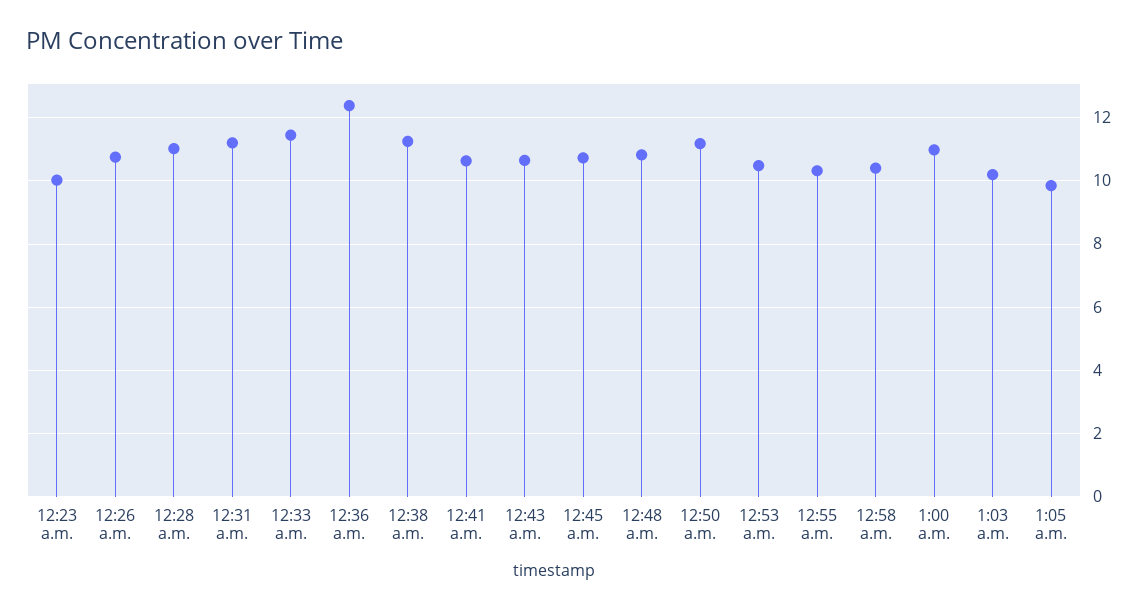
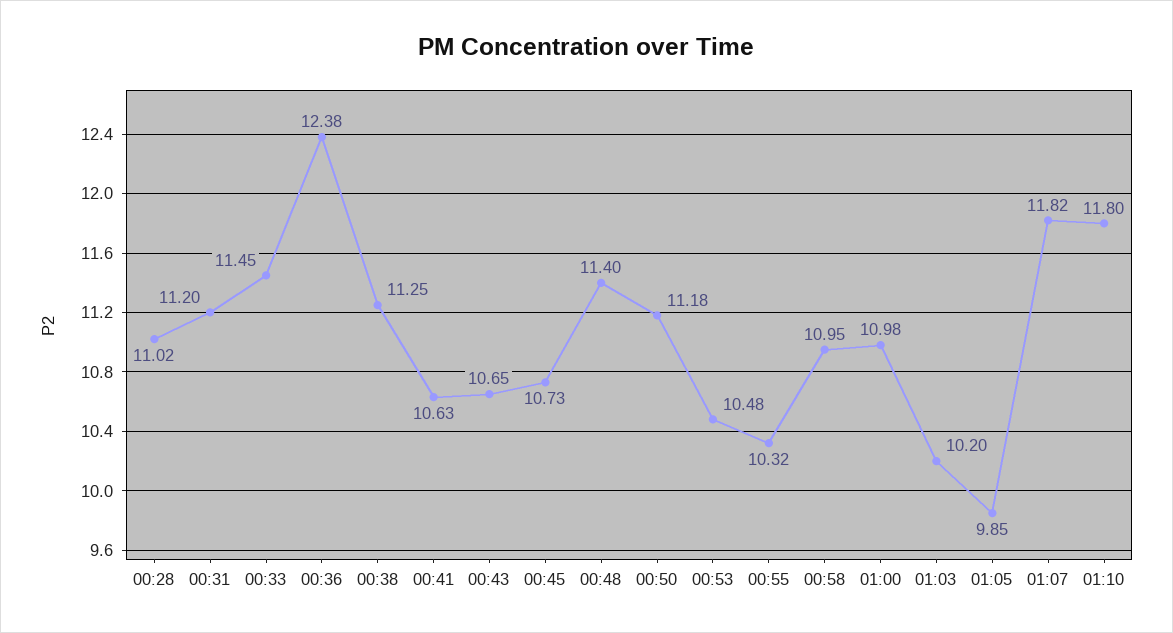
12:23 a.m.: 10 -> none
12:26 a.m.: 10.8 -> none
12:48 a.m.: 10.8 -> 11.4
12:58 a.m.: 10.4 -> 10.95
01:07: none -> 11.82
01:10: none -> 11.8

